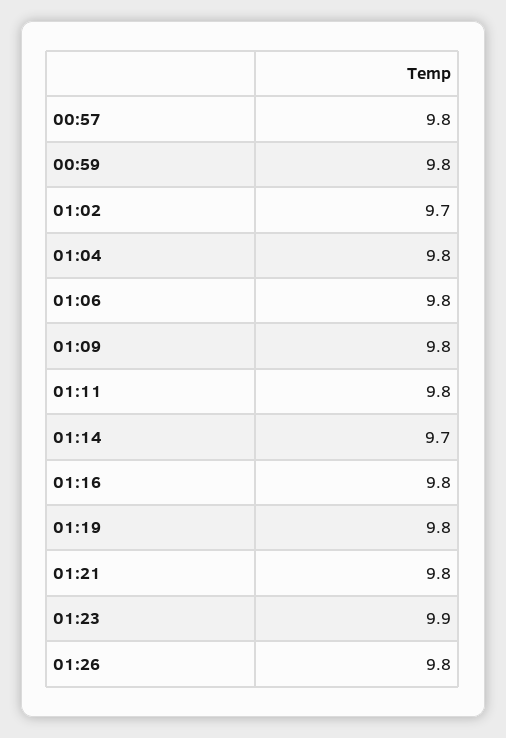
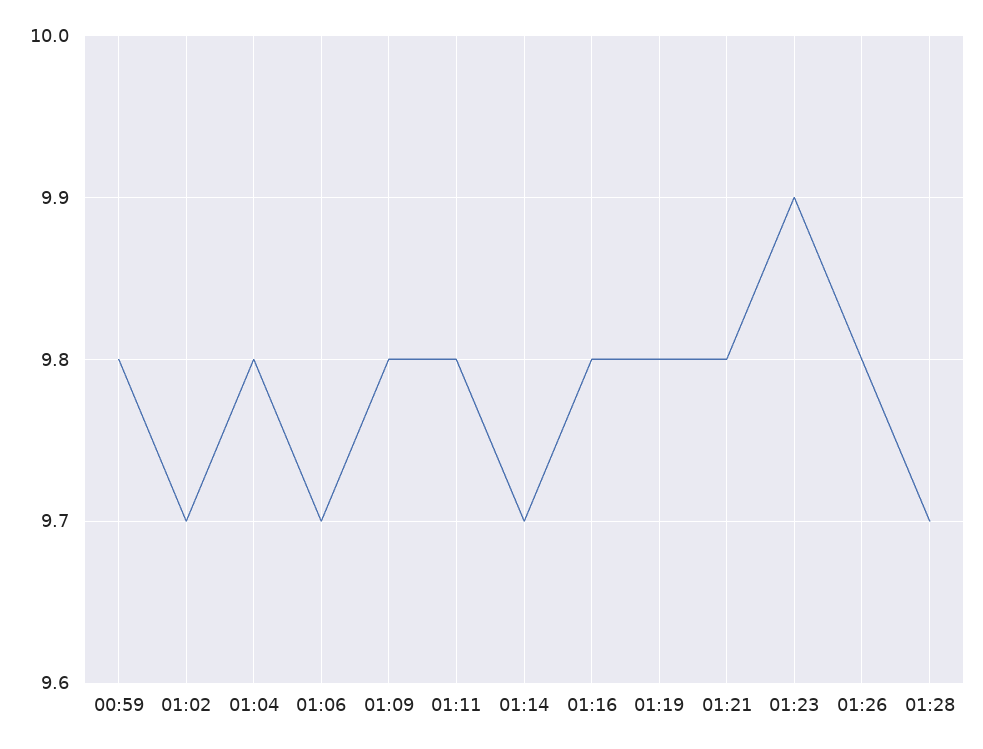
00:57: 9.8 -> none
01:06: 9.8 -> 9.7
01:28: none -> 9.7

